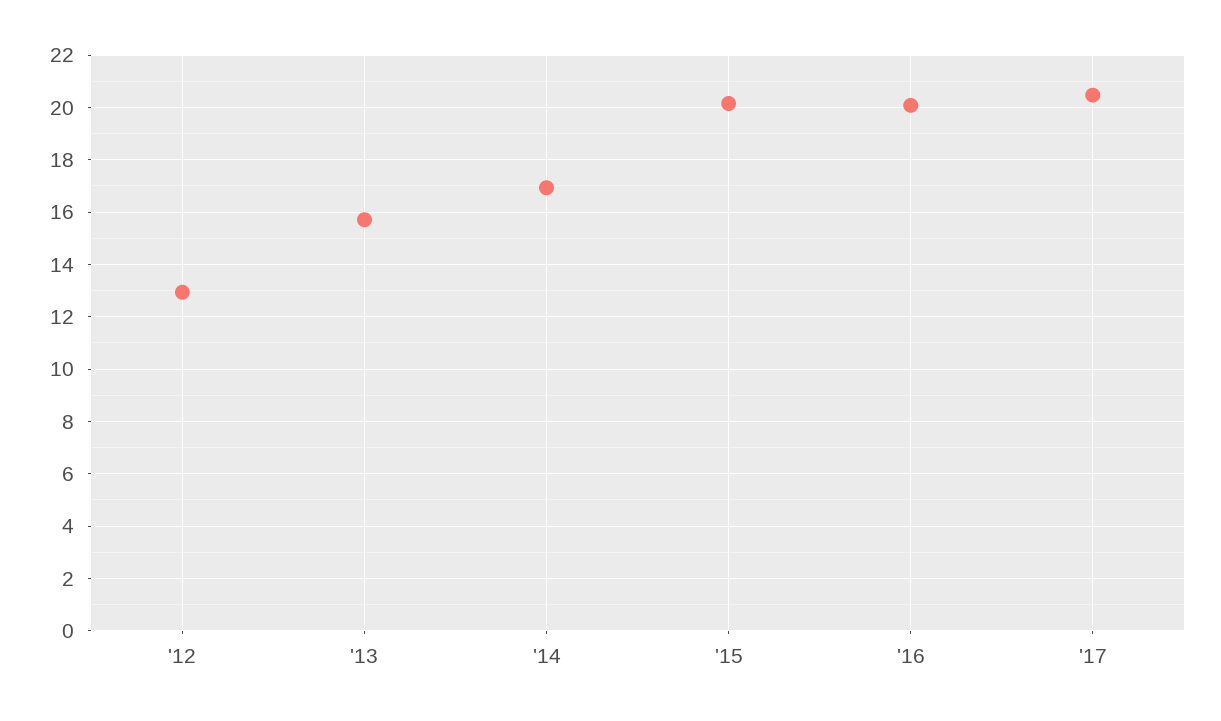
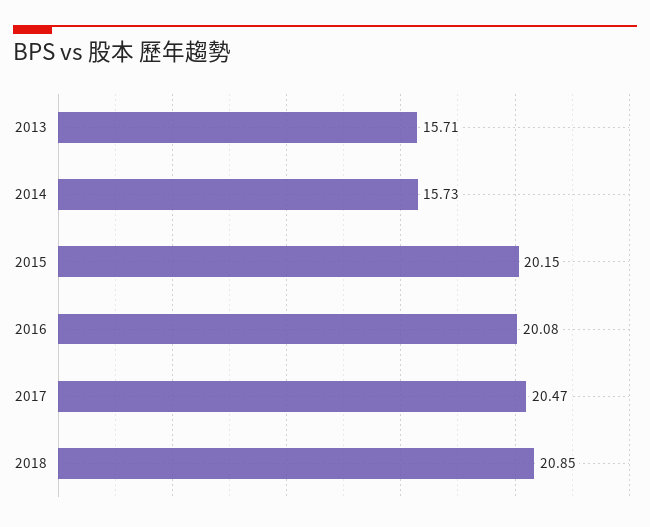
'12: 13 -> none
'14: 17 -> 15.73
2018: none -> 20.85

